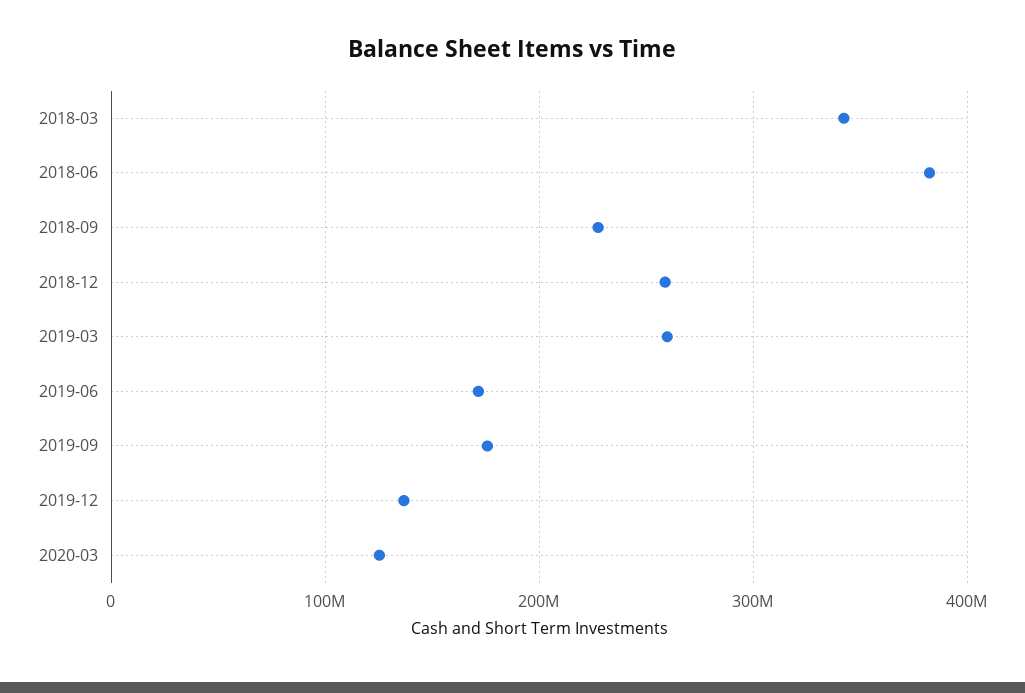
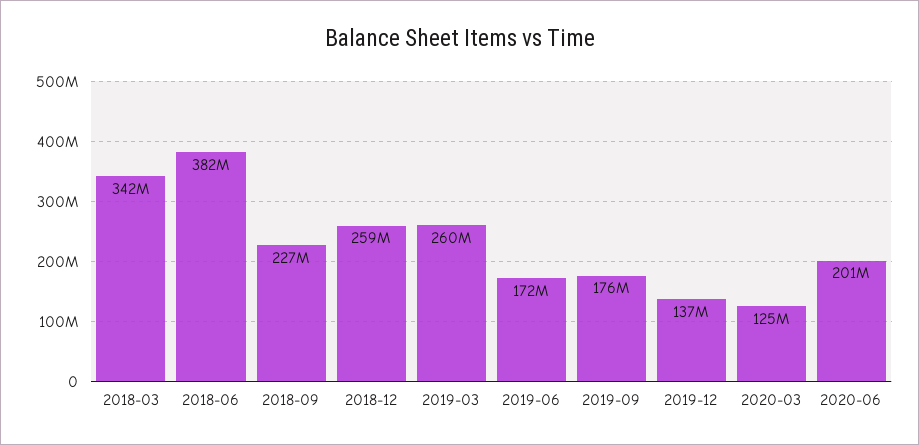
2020-06: none -> 201000000

